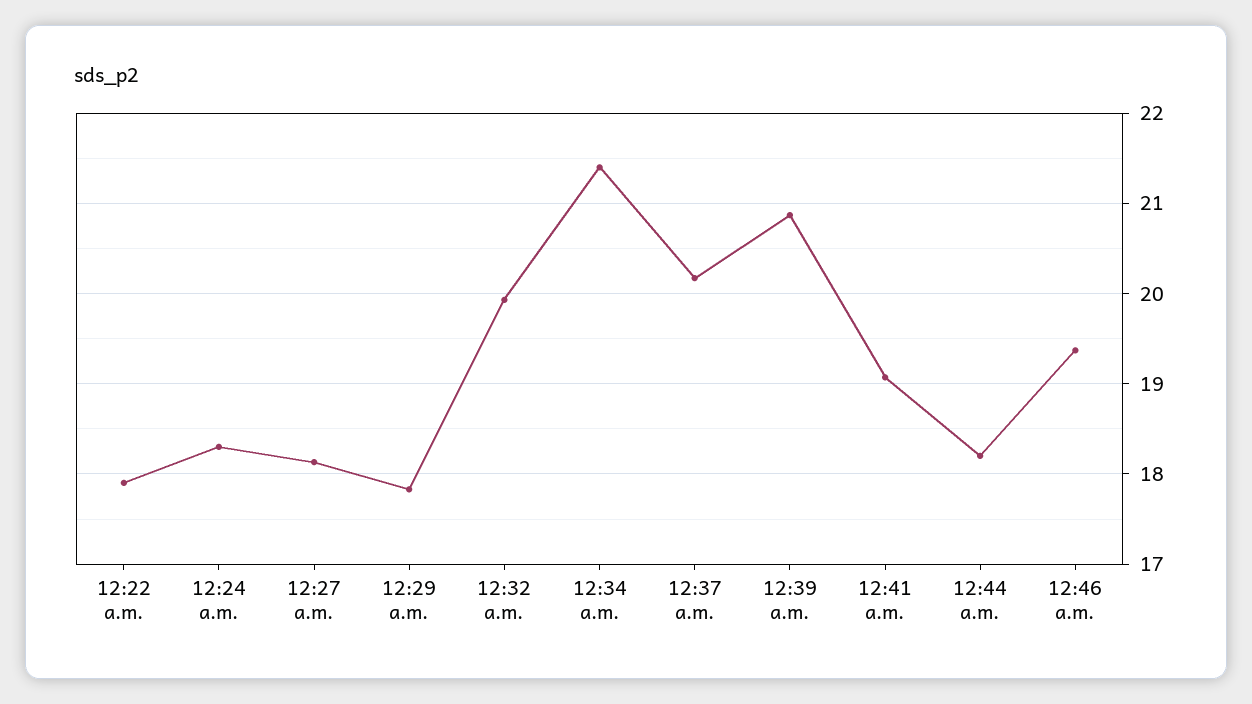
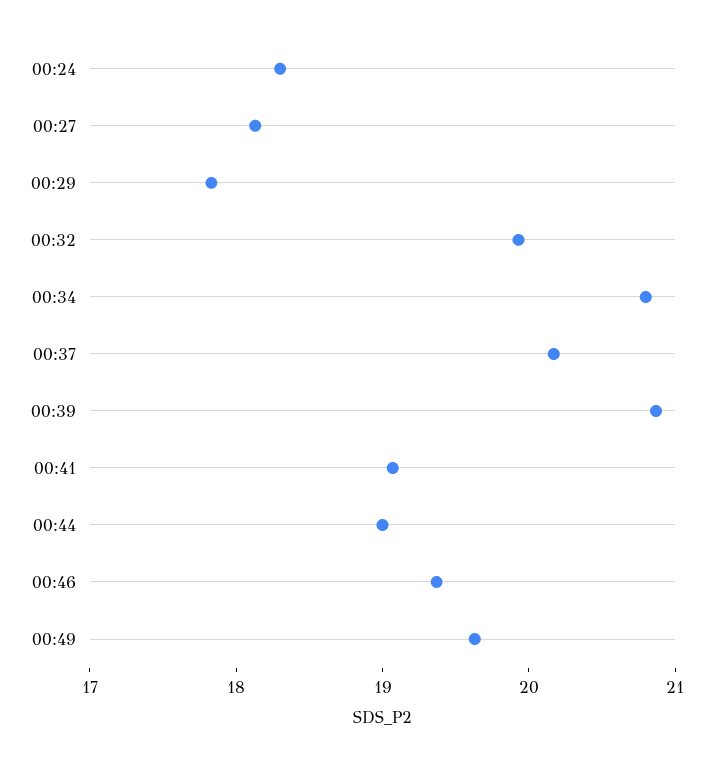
12:22 a.m.: 17.9 -> none
12:34 a.m.: 21.4 -> 20.8
12:44 a.m.: 18.2 -> 19
00:49: none -> 19.6

